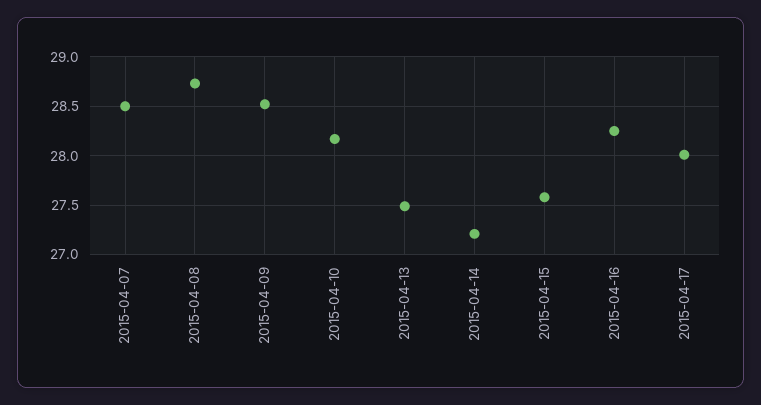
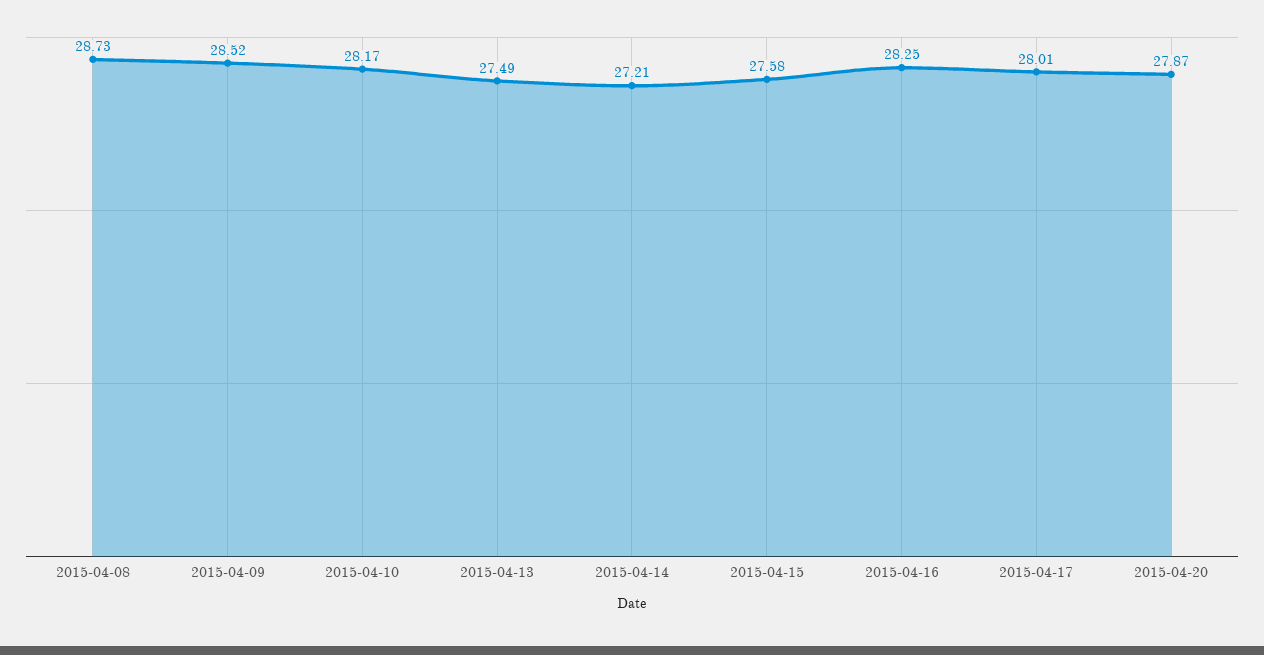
2015-04-07: 28.5 -> none
2015-04-20: none -> 27.87

